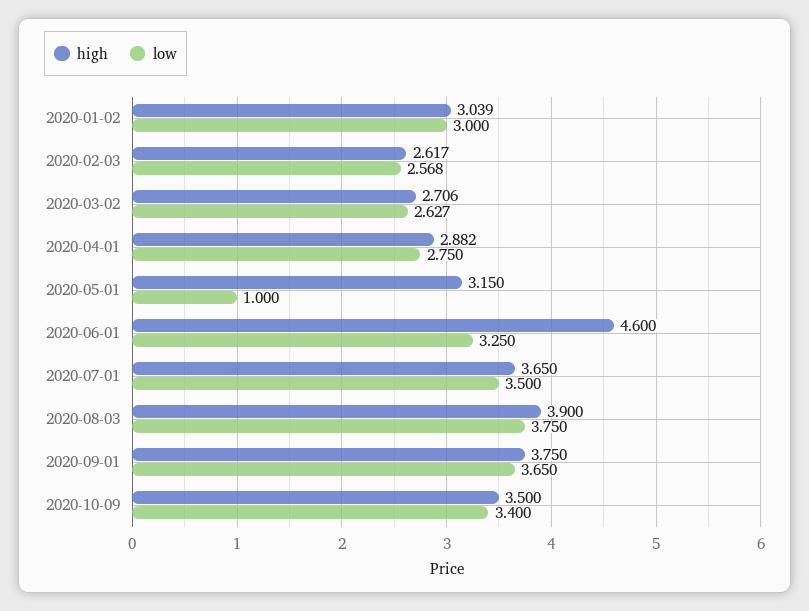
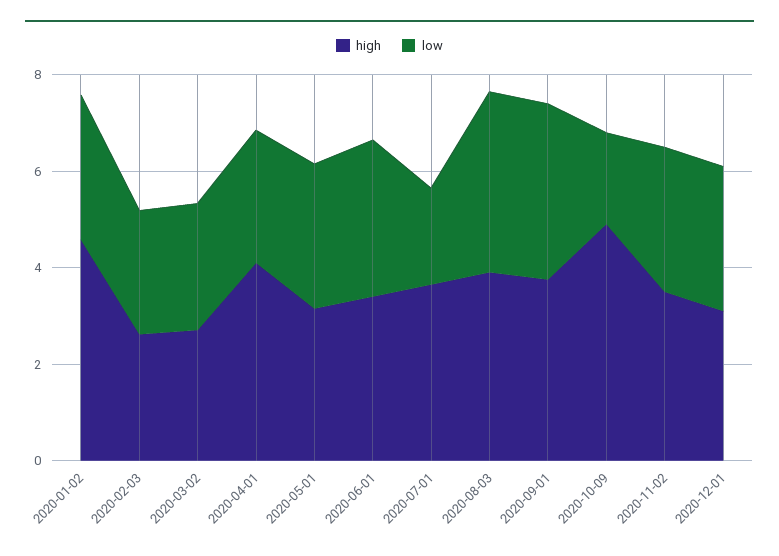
high, 2020-01-02: 3.039 -> 4.5
high, 2020-04-01: 2.882 -> 4
low, 2020-05-01: 1 -> 3
high, 2020-06-01: 4.6 -> 3.5
low, 2020-07-01: 3.5 -> 2
high, 2020-10-09: 3.5 -> 5
low, 2020-10-09: 3.4 -> 2
high, 2020-11-02: none -> 3.5
low, 2020-11-02: none -> 3
high, 2020-12-01: none -> 3
low, 2020-12-01: none -> 3

